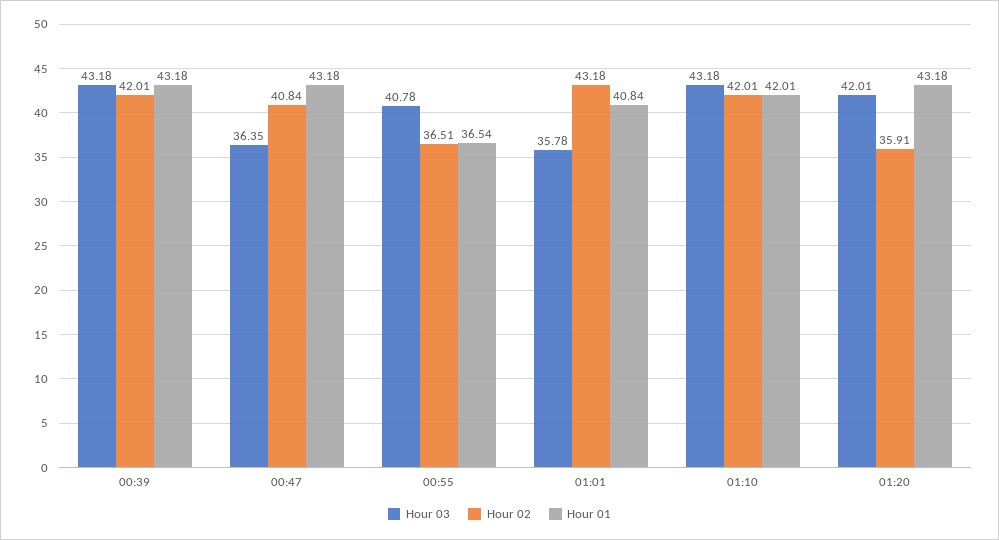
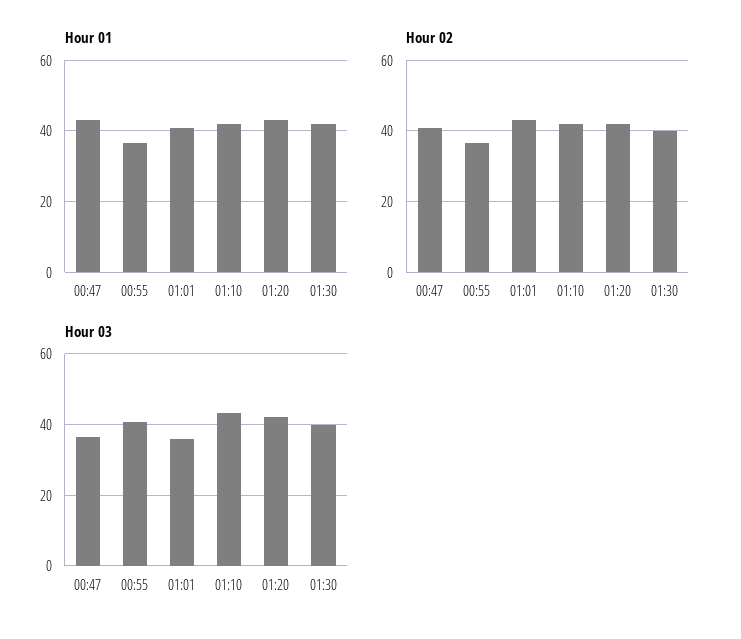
Hour 03, 00:39: 43.18 -> none
Hour 02, 00:39: 42.01 -> none
Hour 01, 00:39: 43.18 -> none
Hour 02, 01:20: 35.91 -> 42
Hour 01, 01:30: none -> 42
Hour 02, 01:30: none -> 40
Hour 03, 01:30: none -> 40

